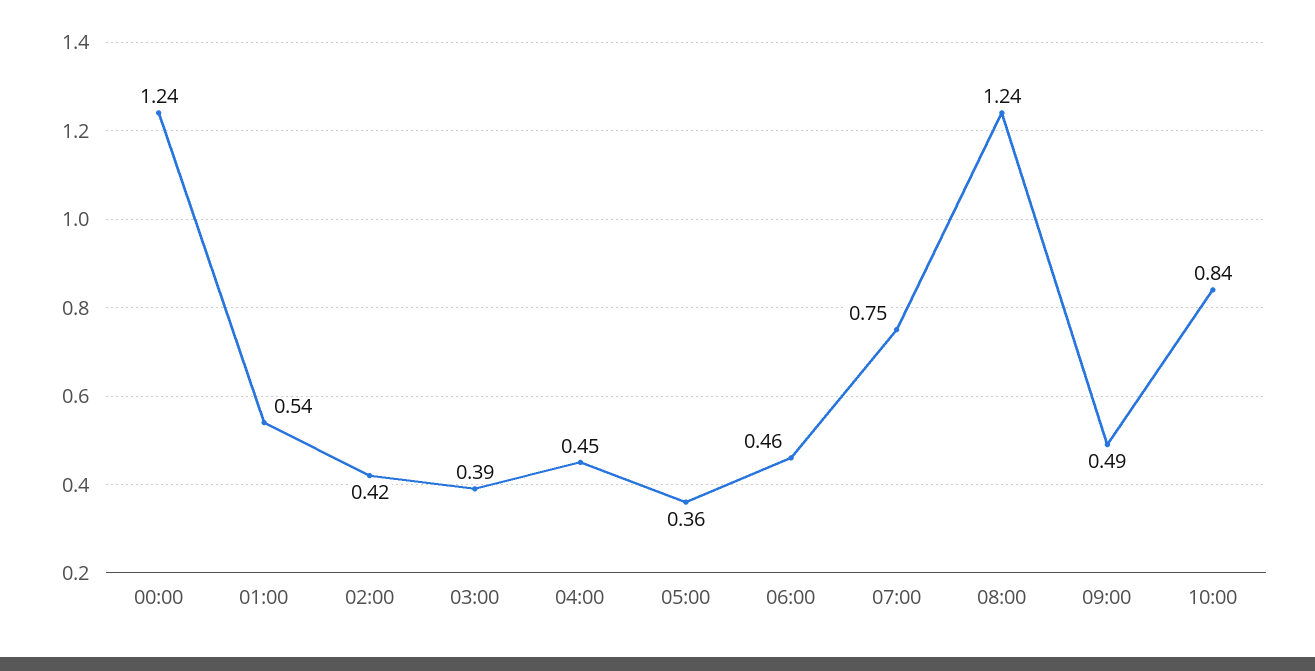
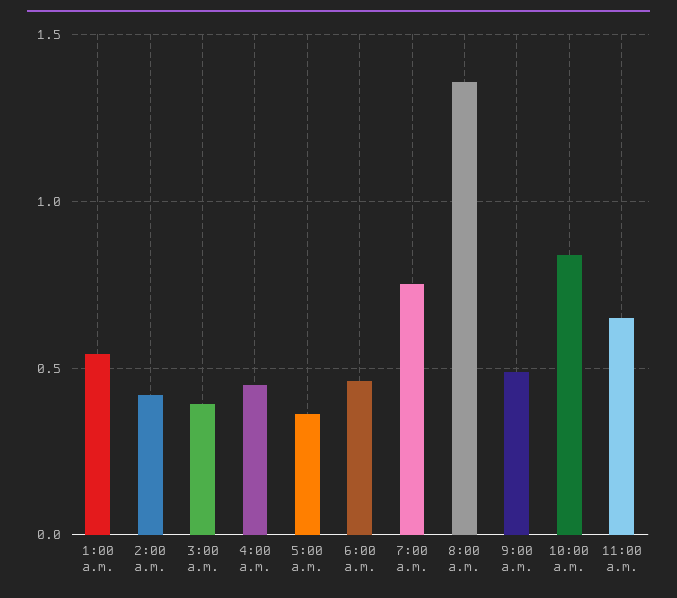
00:00: 1.24 -> none
08:00: 1.24 -> 1.35
11:00 a.m.: none -> 0.65

